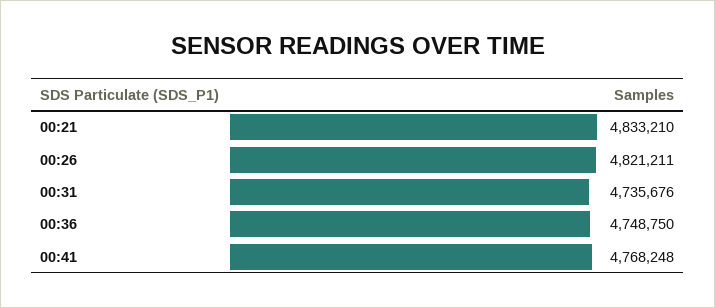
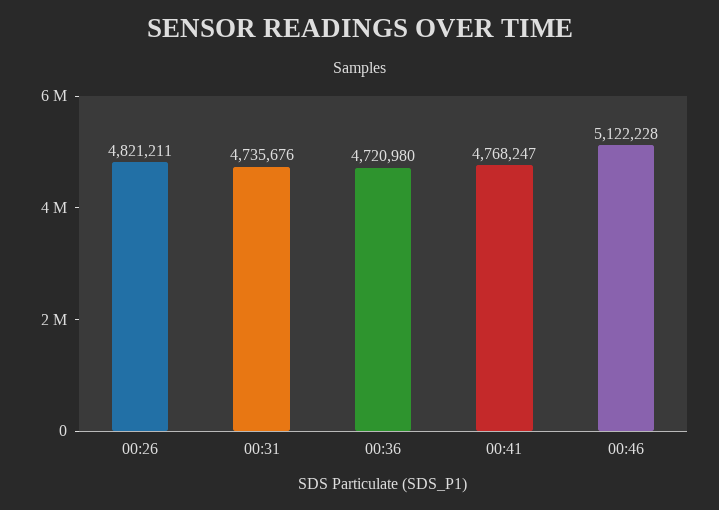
00:21: 4833210 -> none
00:36: 4748750 -> 4720980
00:41: 4768248 -> 4768247
00:46: none -> 5122228

